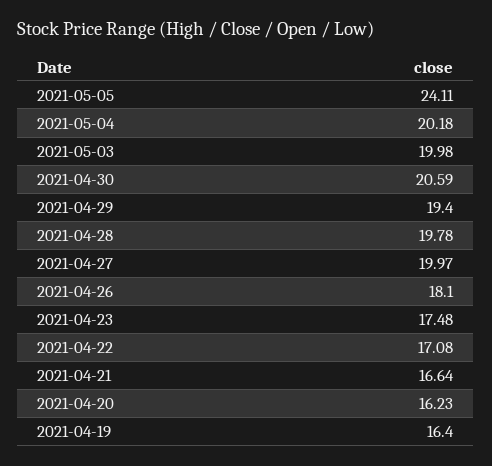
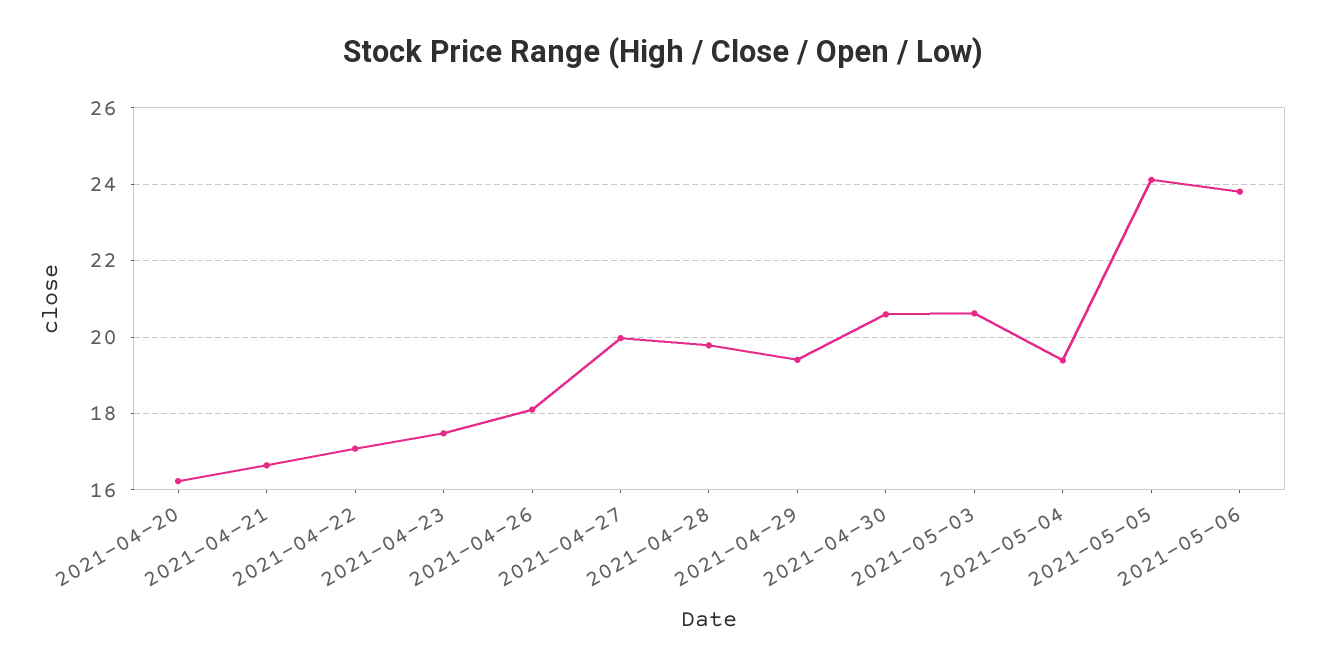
2021-05-04: 20.18 -> 19.4
2021-05-03: 19.98 -> 20.6
2021-04-19: 16.4 -> none
2021-05-06: none -> 23.8

